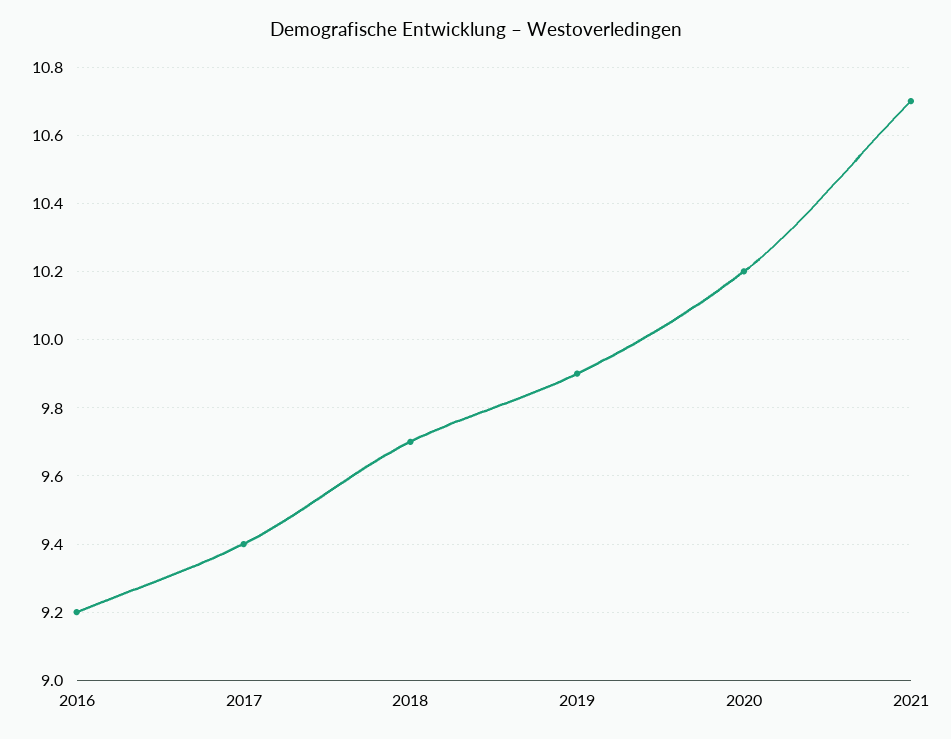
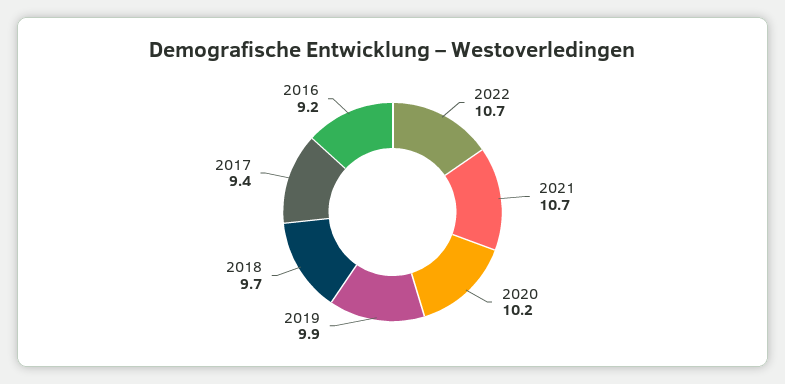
2022: none -> 10.7

